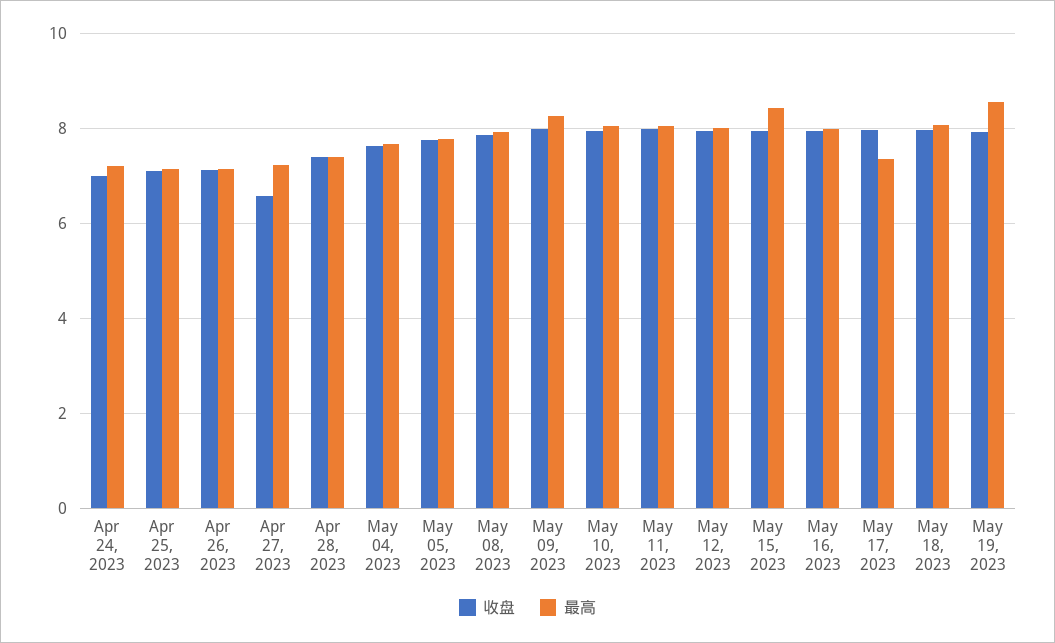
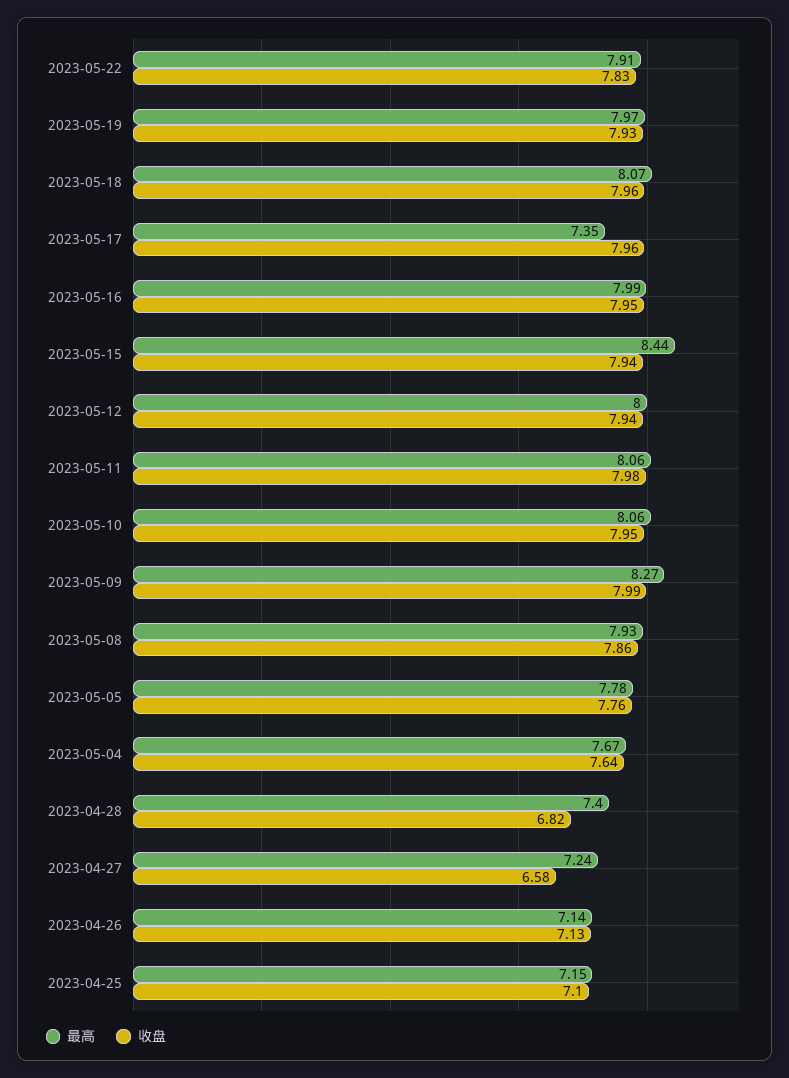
收盘, Apr 24, 2023: 7 -> none
最高, Apr 24, 2023: 7.2 -> none
收盘, Apr 28, 2023: 7.4 -> 6.82
最高, May 19, 2023: 8.6 -> 7.97
最高, 2023-05-22: none -> 7.91
收盘, 2023-05-22: none -> 7.83

